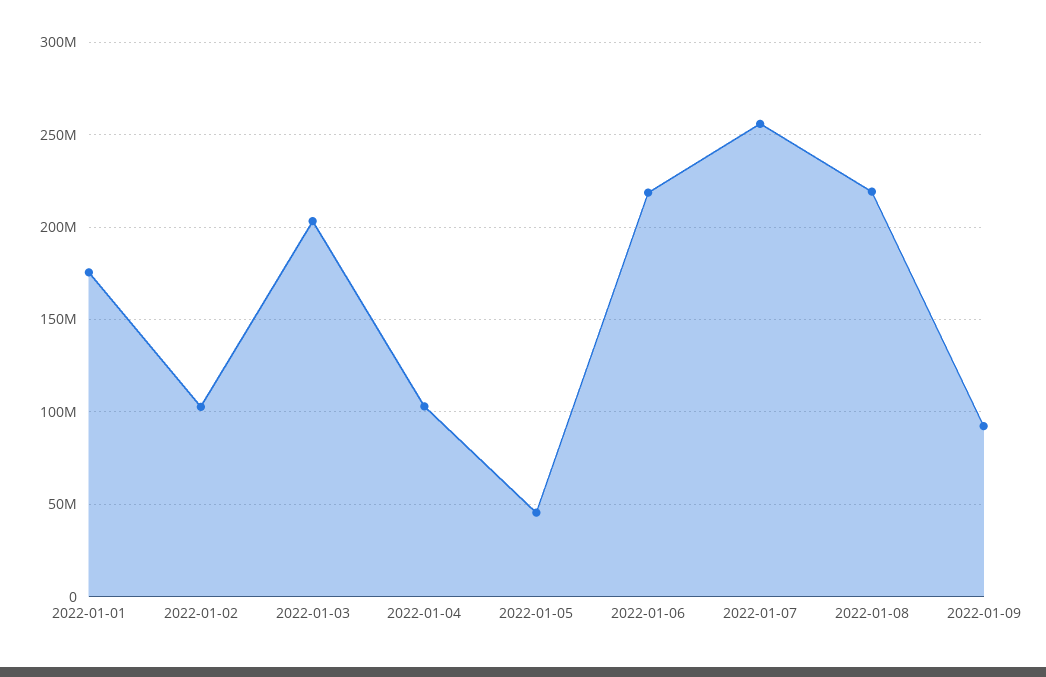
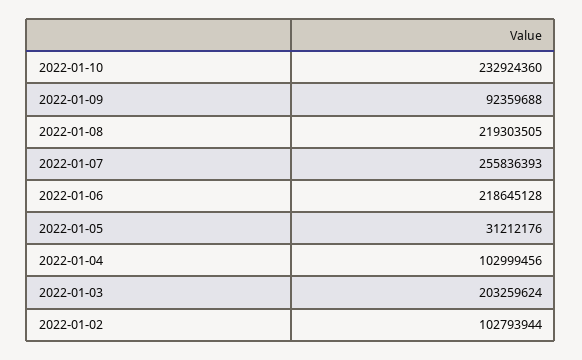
2022-01-01: 175000000 -> none
2022-01-05: 45000000 -> 31212176
2022-01-10: none -> 232924360

